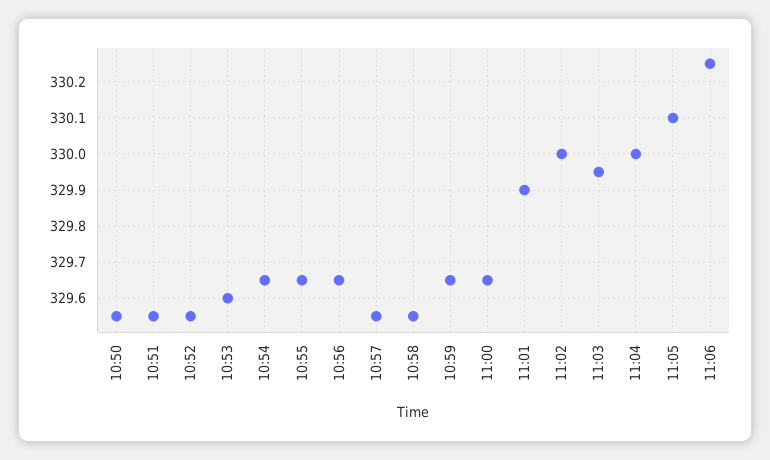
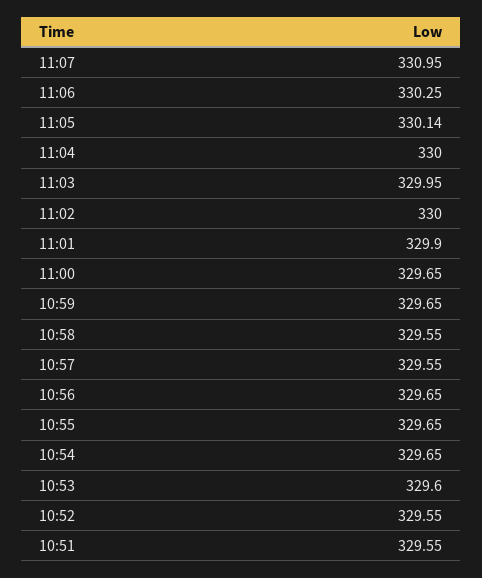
10:50: 329.55 -> none
11:05: 330.1 -> 330.14
11:07: none -> 330.95

